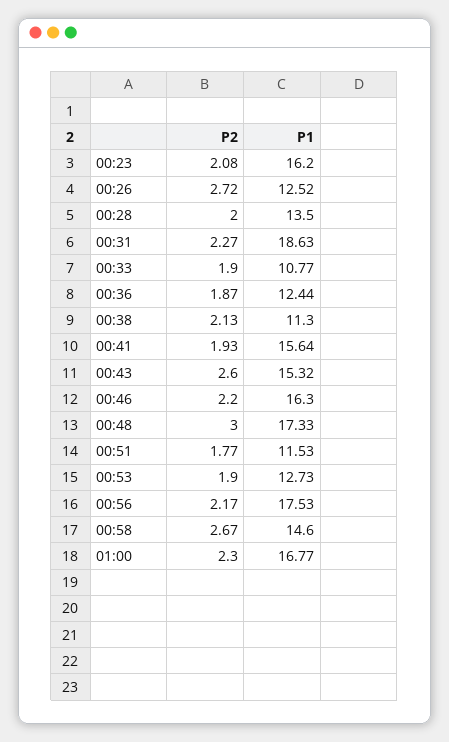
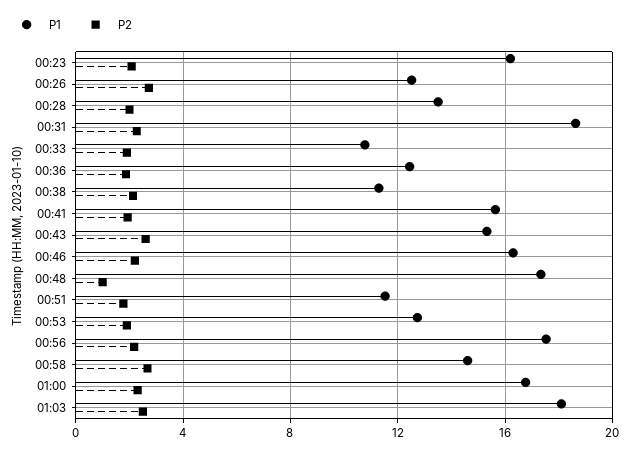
P2, 00:48: 3 -> 1
P1, 01:03: none -> 18
P2, 01:03: none -> 2.5

